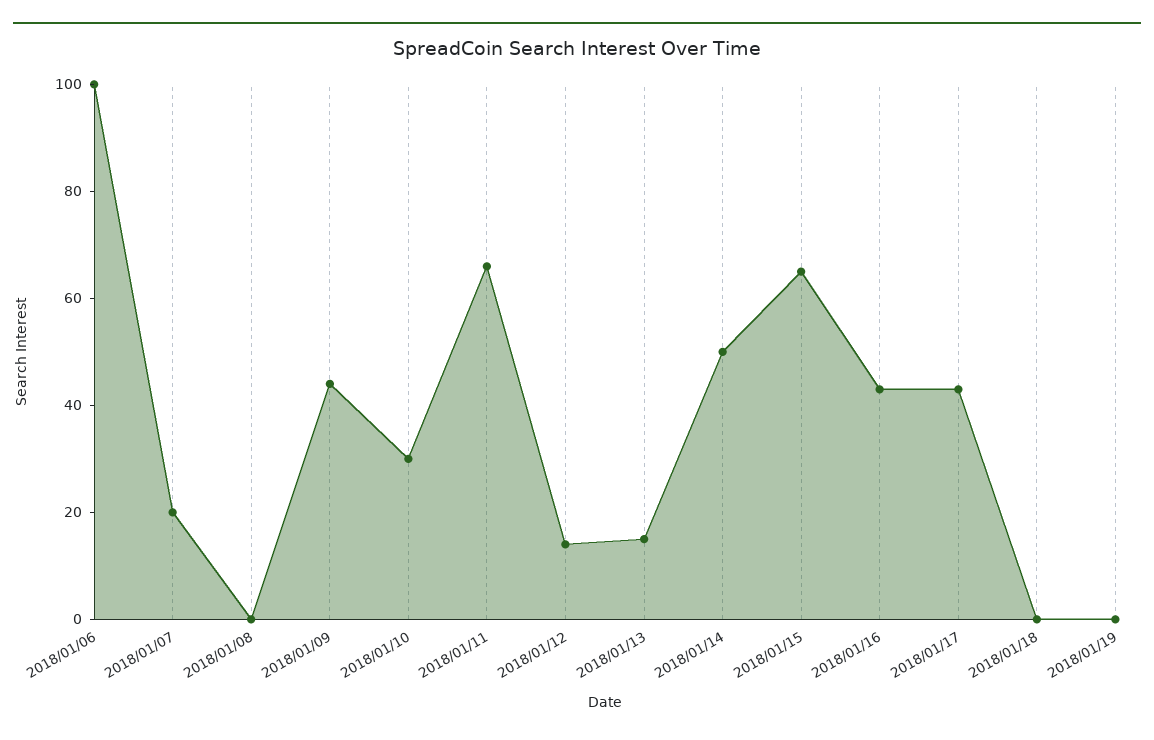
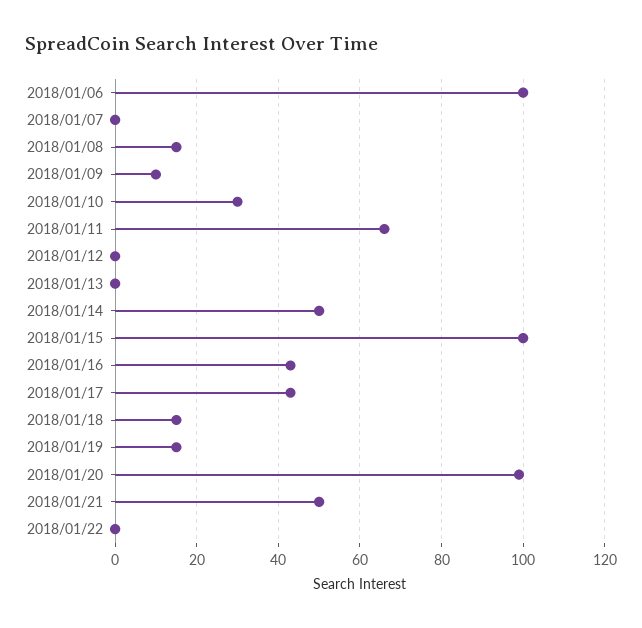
2018/01/07: 20 -> 0
2018/01/08: 0 -> 15
2018/01/09: 45 -> 10
2018/01/12: 15 -> 0
2018/01/13: 15 -> 0
2018/01/15: 65 -> 100
2018/01/18: 0 -> 15
2018/01/19: 0 -> 15
2018/01/20: none -> 100
2018/01/21: none -> 50
2018/01/22: none -> 0

